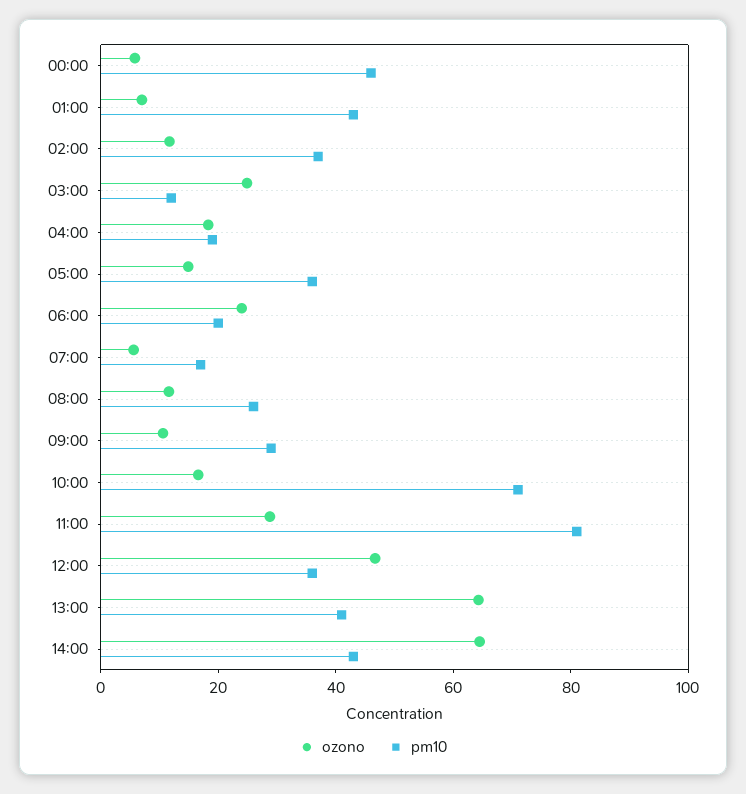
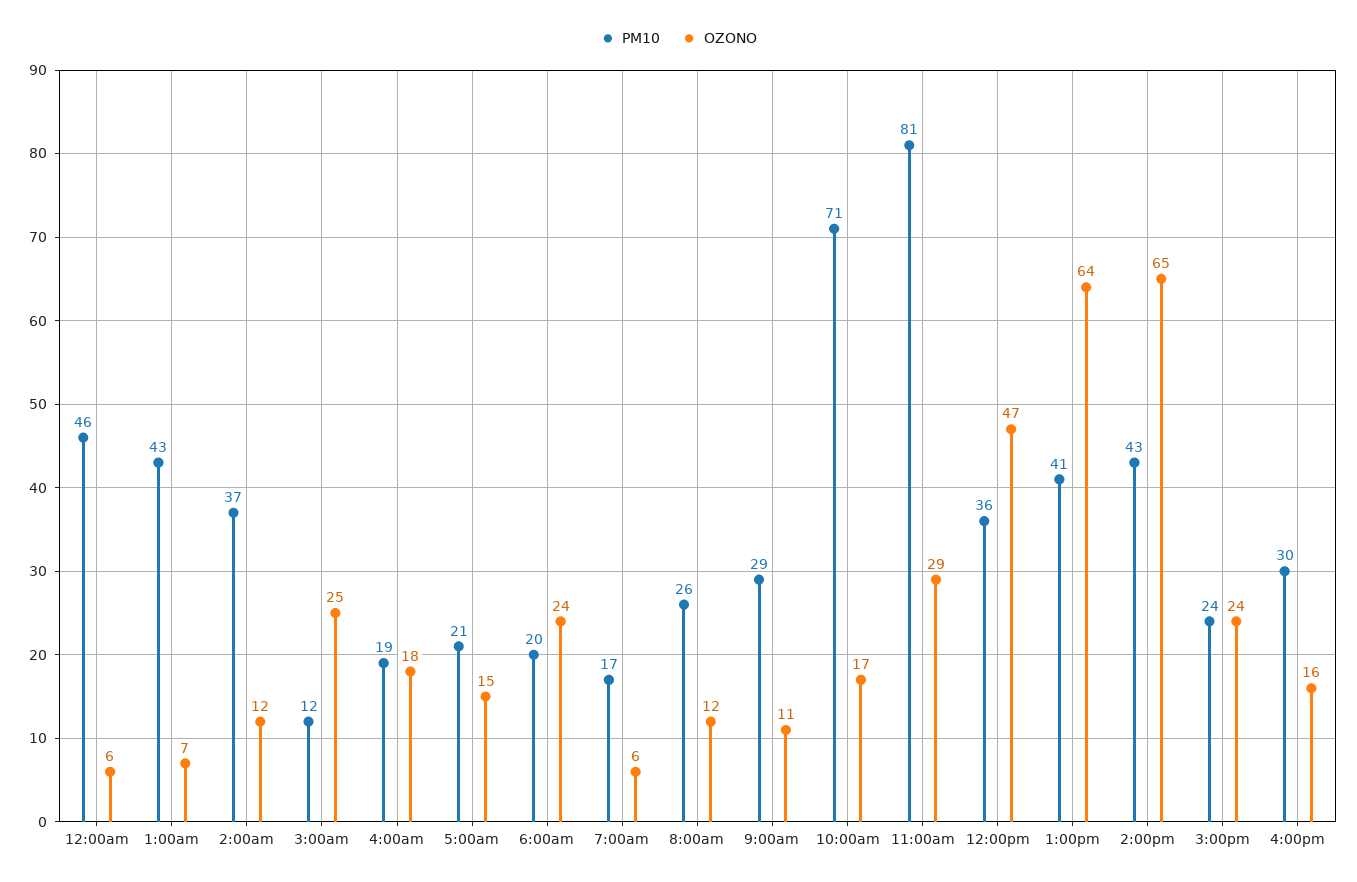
pm10, 05:00: 35 -> 21
pm10, 3:00pm: none -> 24
ozono, 3:00pm: none -> 24
pm10, 4:00pm: none -> 30
ozono, 4:00pm: none -> 16

